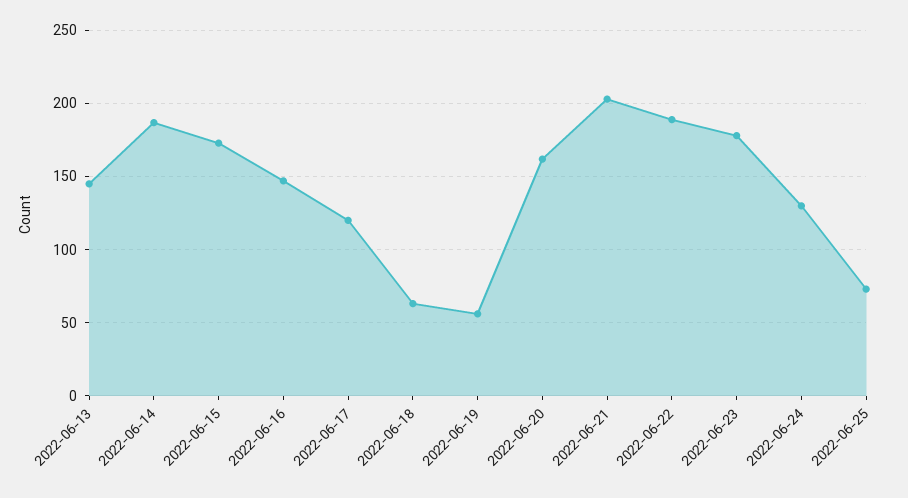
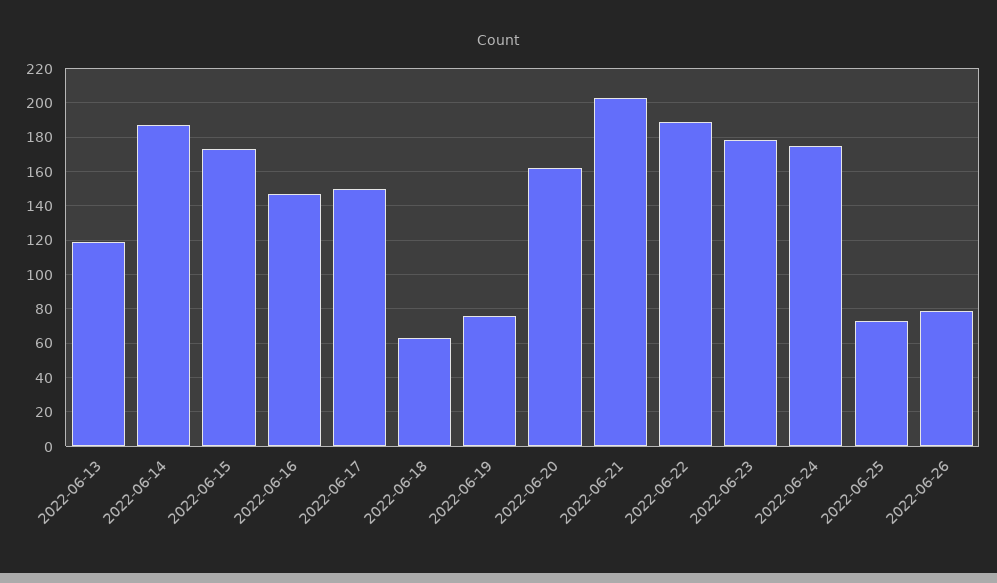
2022-06-13: 145 -> 120
2022-06-17: 120 -> 150
2022-06-19: 55 -> 75
2022-06-24: 130 -> 175
2022-06-26: none -> 80

